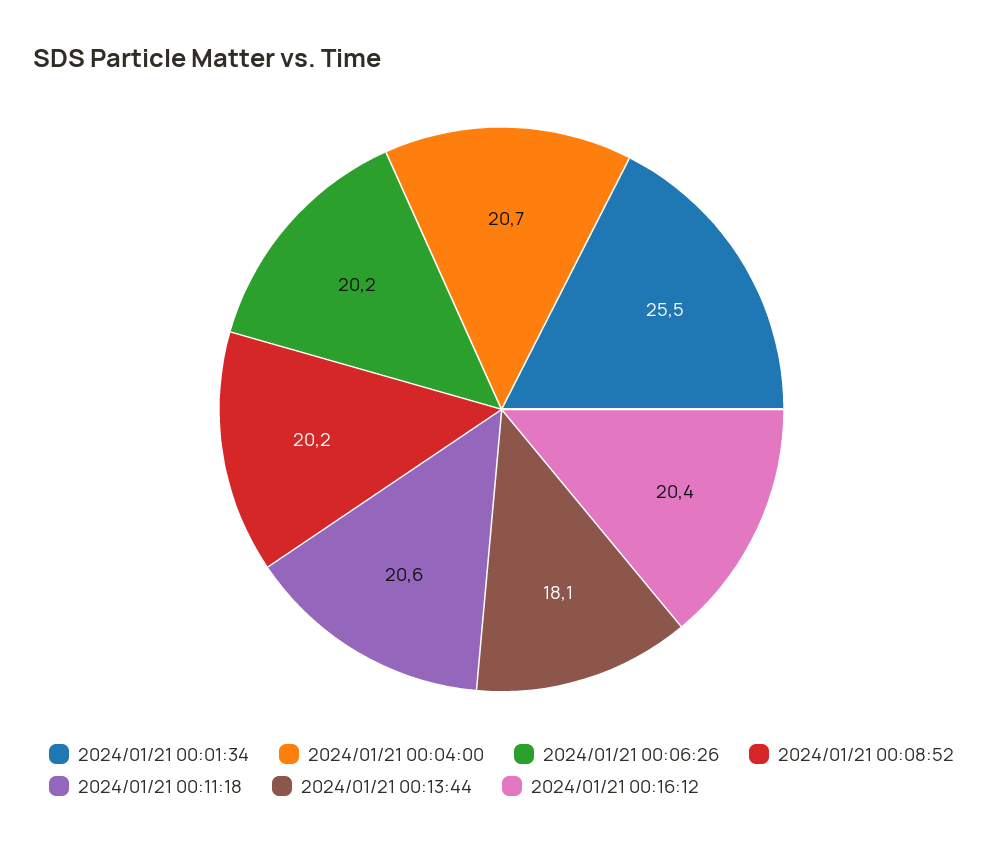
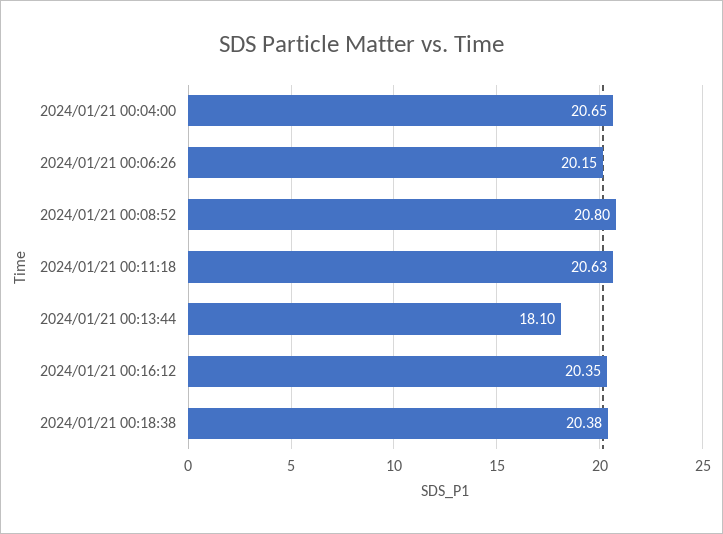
2024/01/21 00:01:34: 25.5 -> none
2024/01/21 00:08:52: 20.2 -> 20.8
2024/01/21 00:18:38: none -> 20.38

